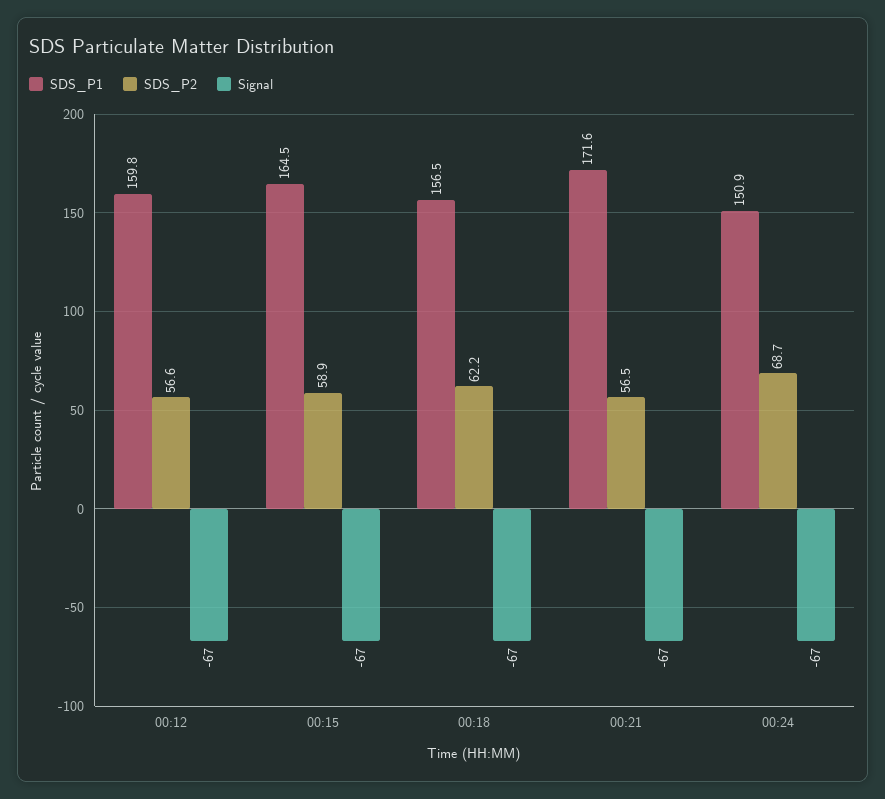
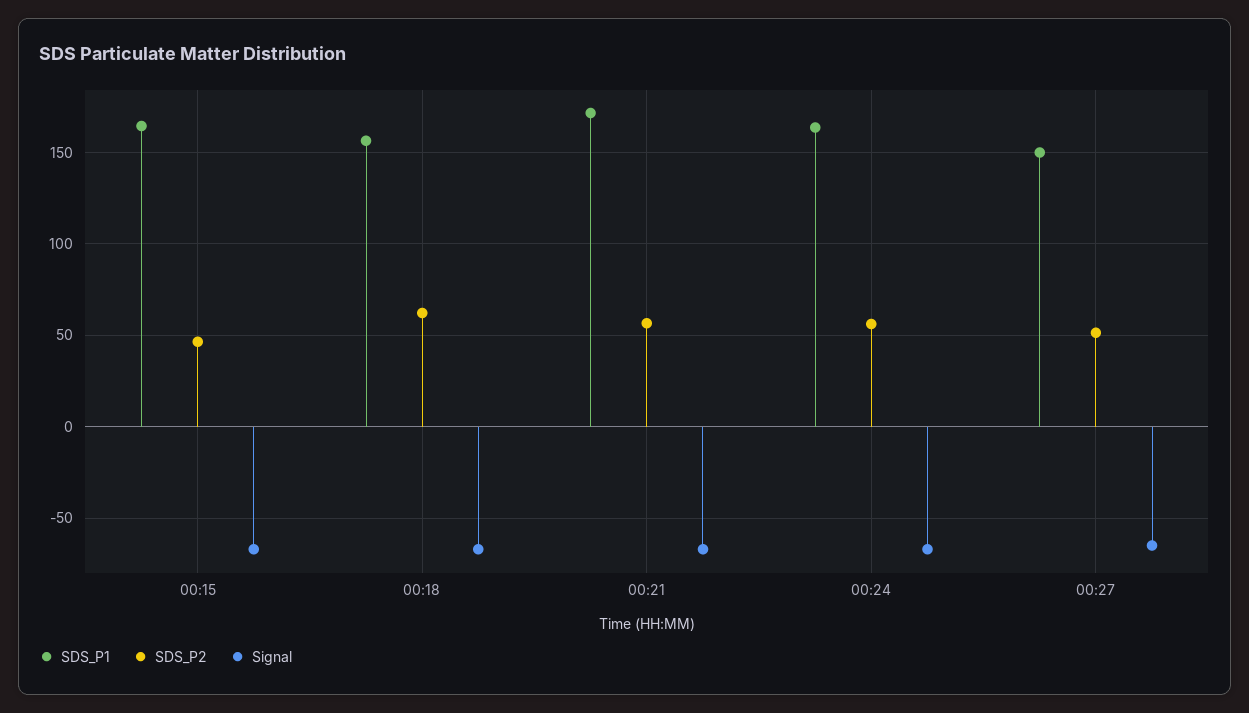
SDS_P1, 00:12: 159.8 -> none
SDS_P2, 00:12: 56.6 -> none
Signal, 00:12: -67 -> none
SDS_P2, 00:15: 58.9 -> 45
SDS_P1, 00:24: 150.9 -> 165
SDS_P2, 00:24: 68.7 -> 55
SDS_P1, 00:27: none -> 150
SDS_P2, 00:27: none -> 50
Signal, 00:27: none -> -65

